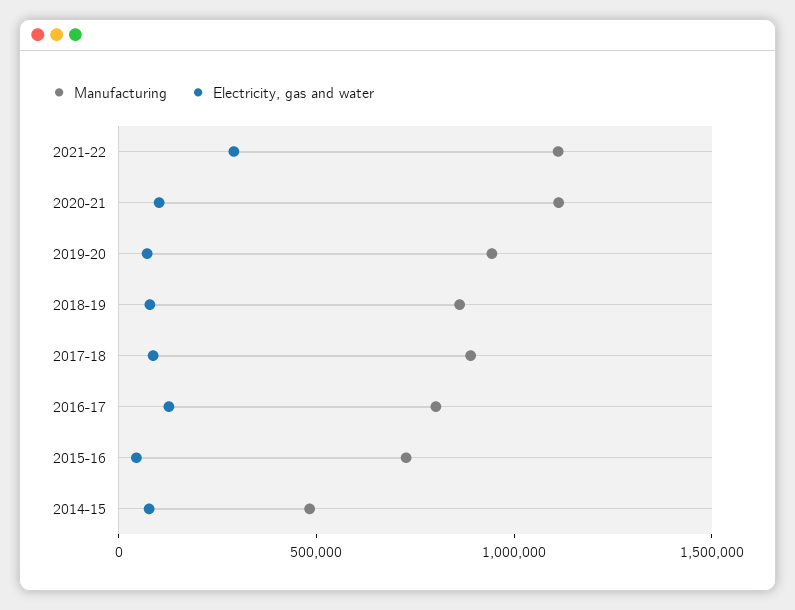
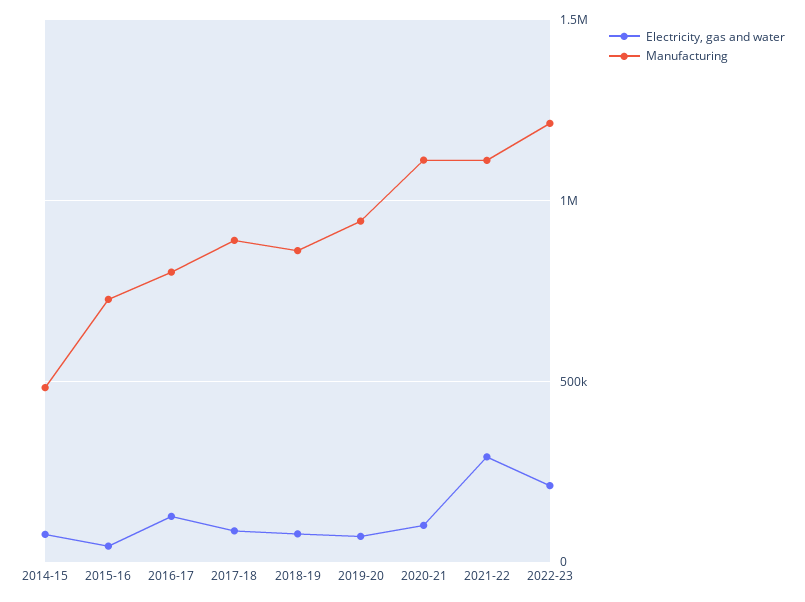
Electricity, gas and water, 2022-23: none -> 200000
Manufacturing, 2022-23: none -> 1200000

